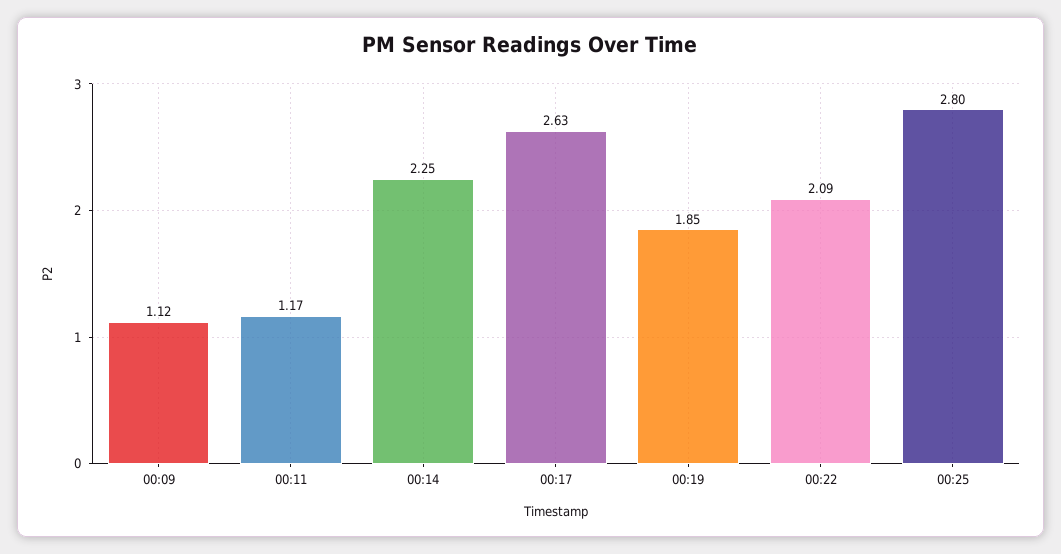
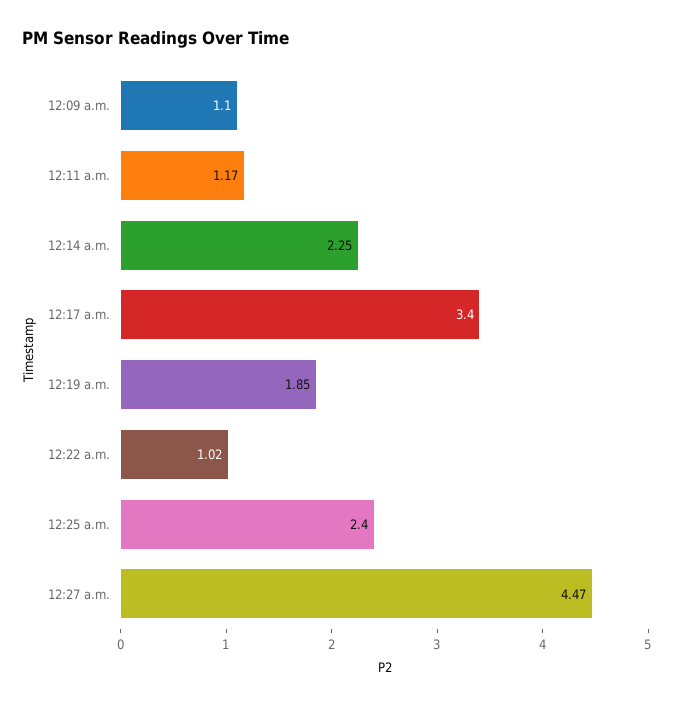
00:09: 1.12 -> 1.1
00:17: 2.63 -> 3.4
00:22: 2.09 -> 1.02
00:25: 2.8 -> 2.4
12:27 a.m.: none -> 4.47

